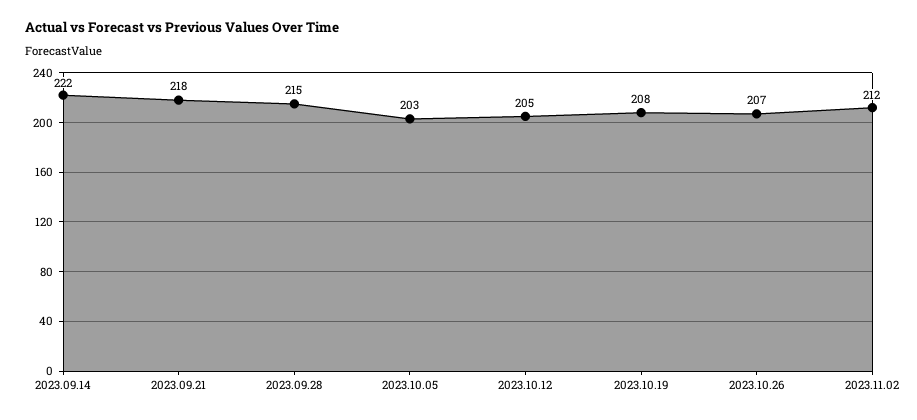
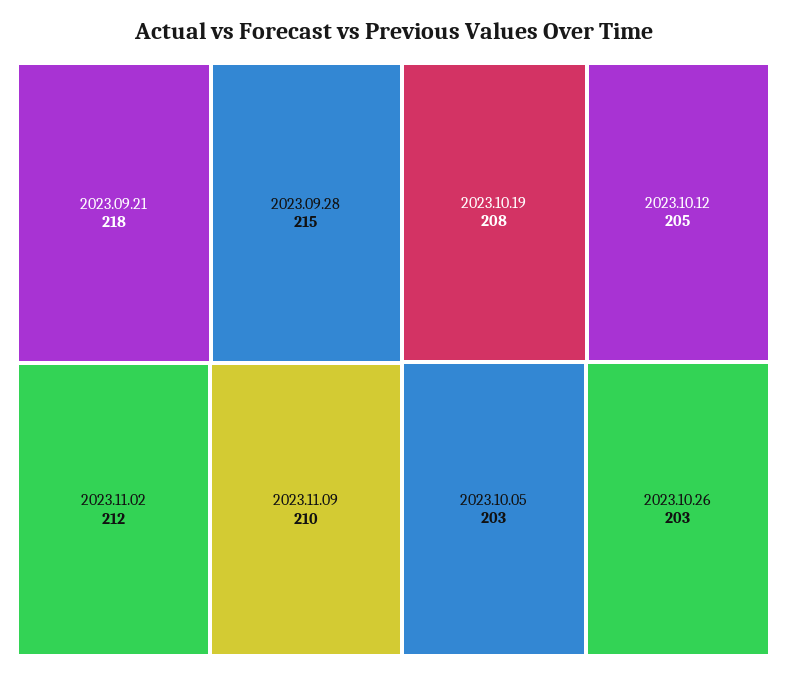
2023.09.14: 222 -> none
2023.10.26: 207 -> 203
2023.11.09: none -> 210

